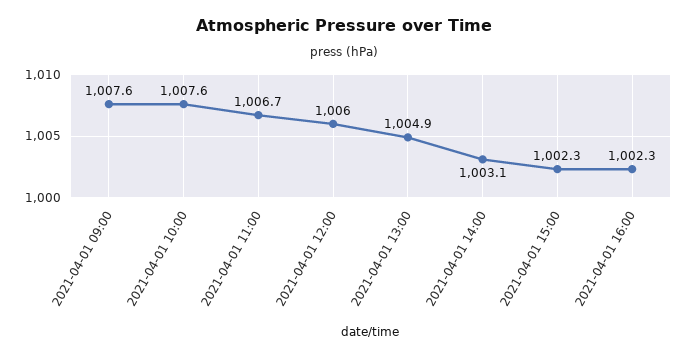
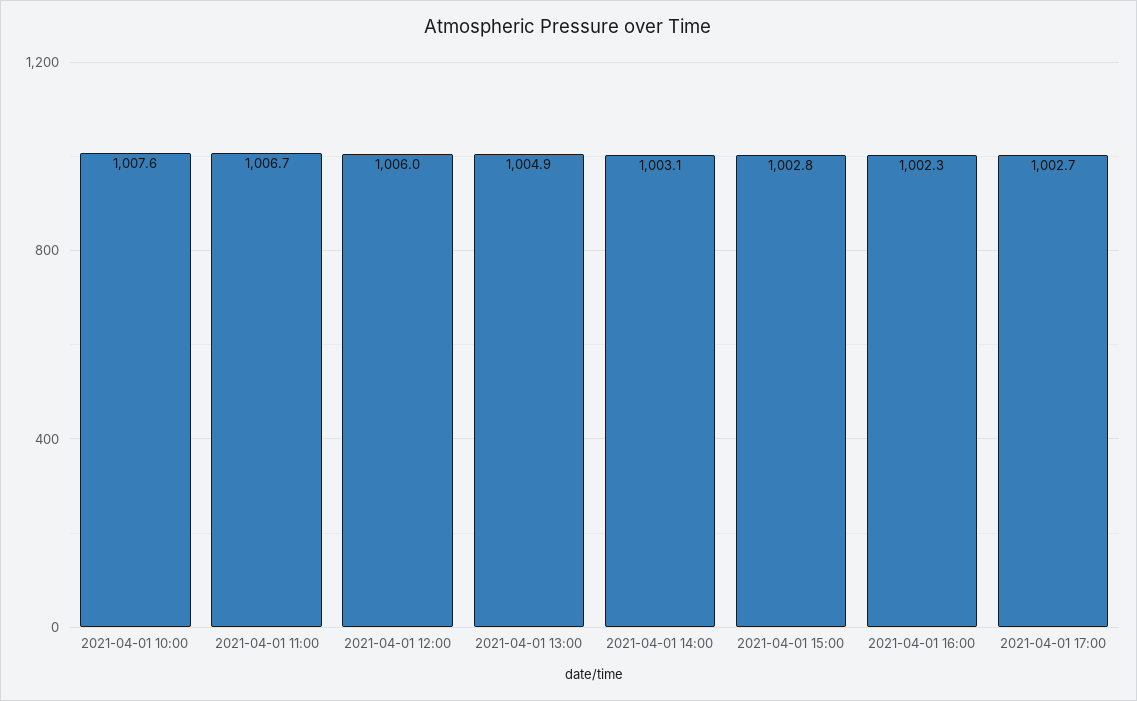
2021-04-01 09:00: 1007.6 -> none
2021-04-01 15:00: 1002.3 -> 1002.8
2021-04-01 17:00: none -> 1002.7

